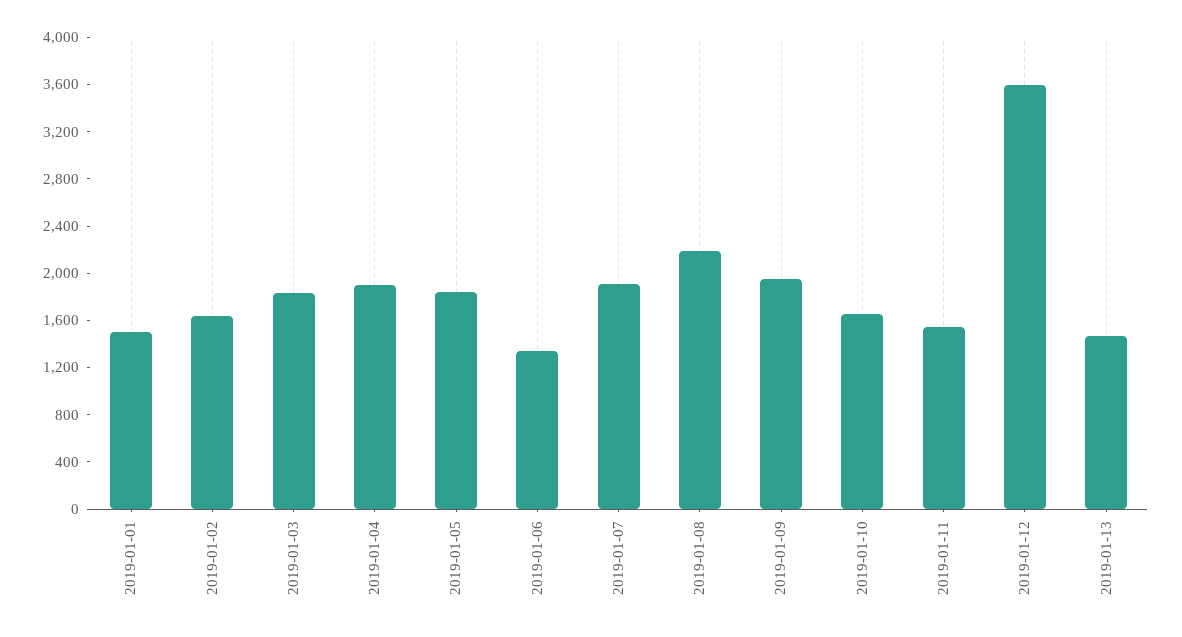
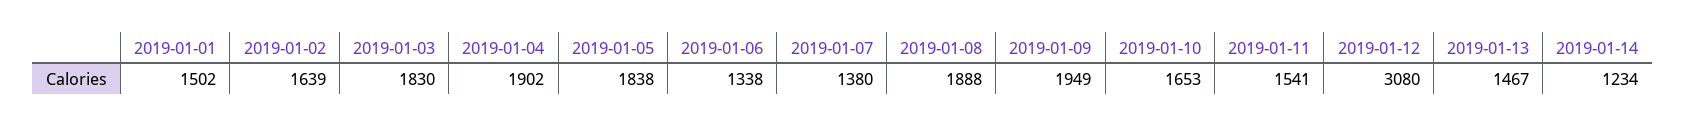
2019-01-07: 1900 -> 1380
2019-01-08: 2200 -> 1888
2019-01-12: 3600 -> 3080
2019-01-14: none -> 1234

